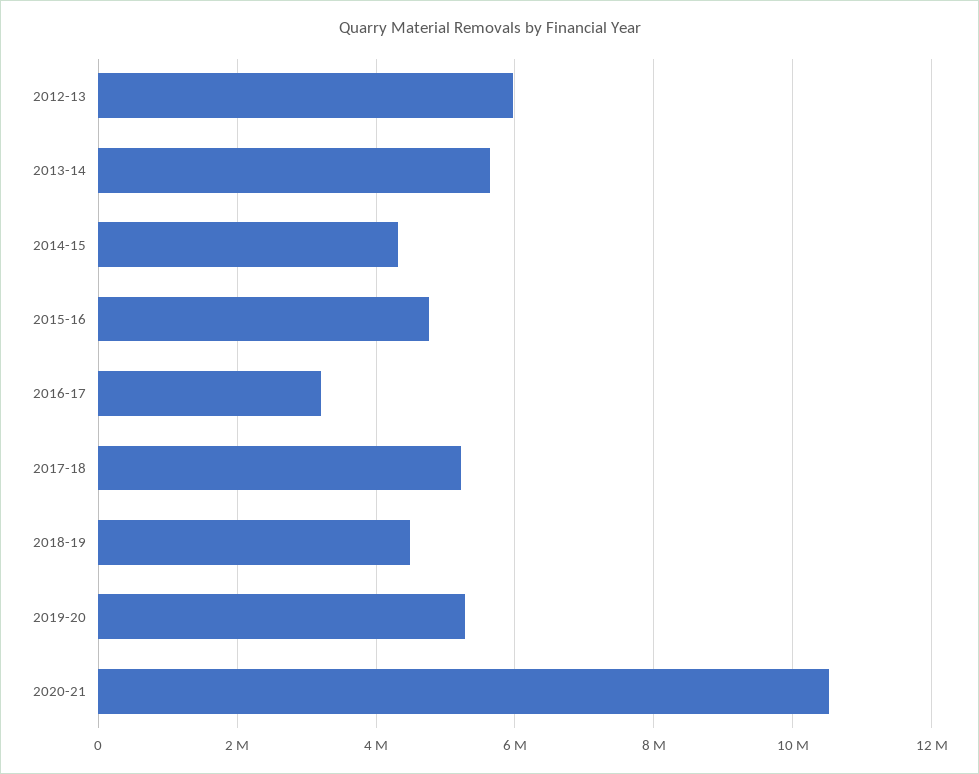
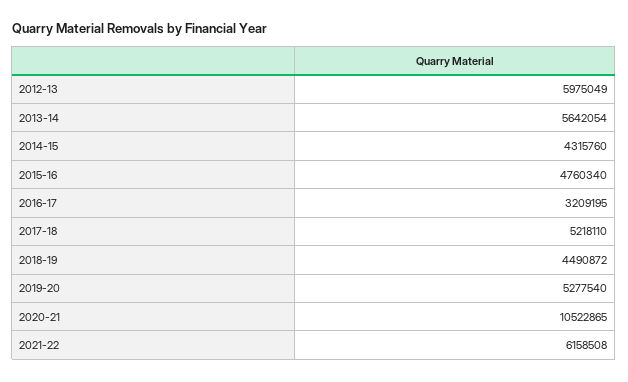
2021-22: none -> 6158508

